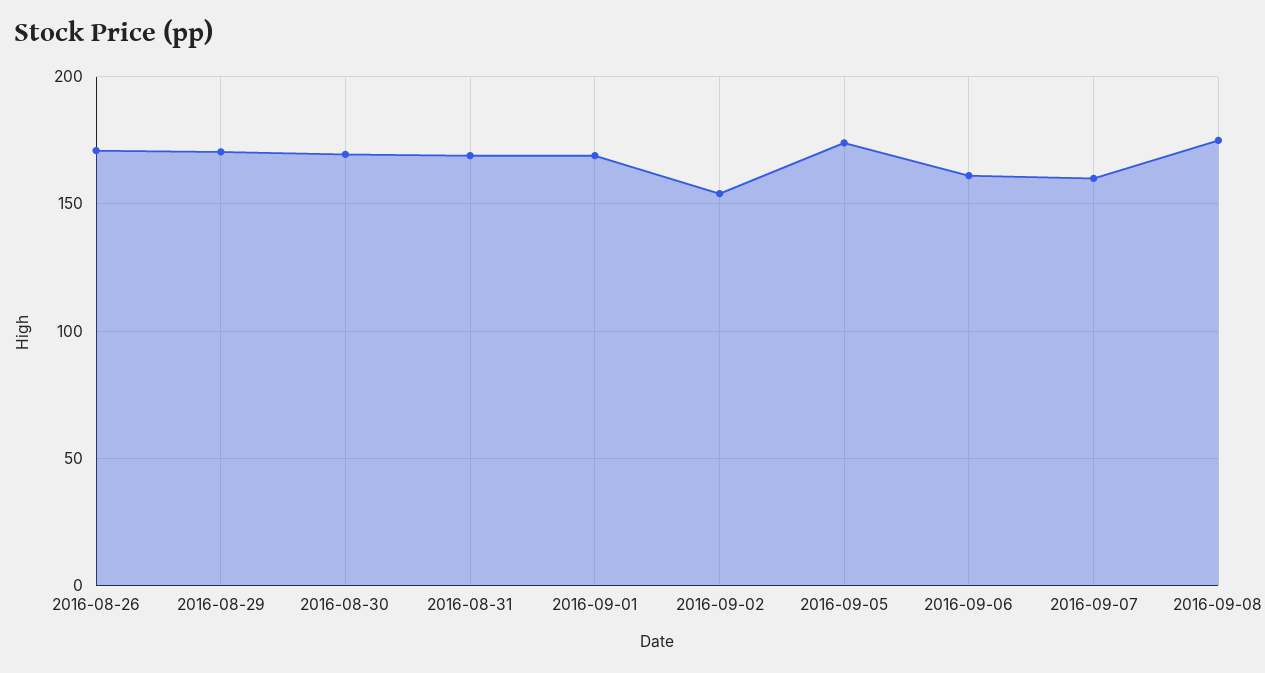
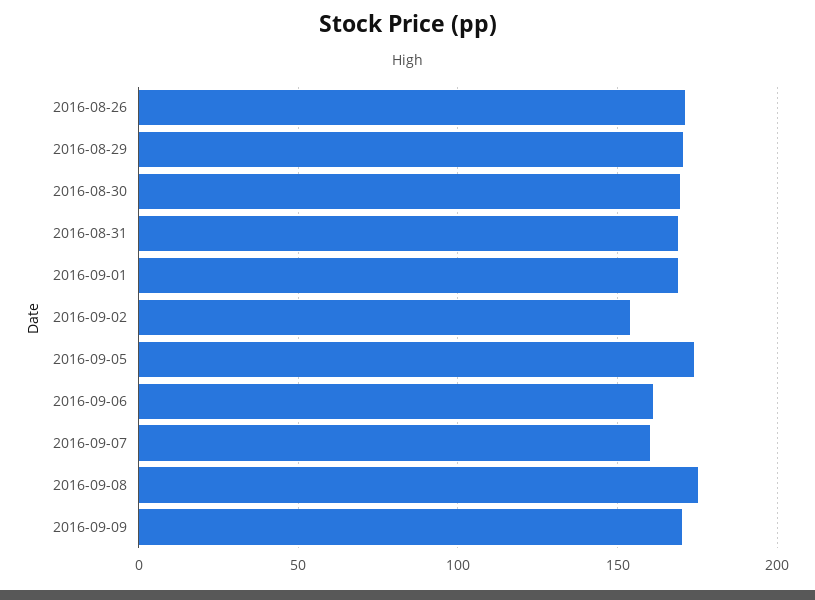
2016-09-09: none -> 170

